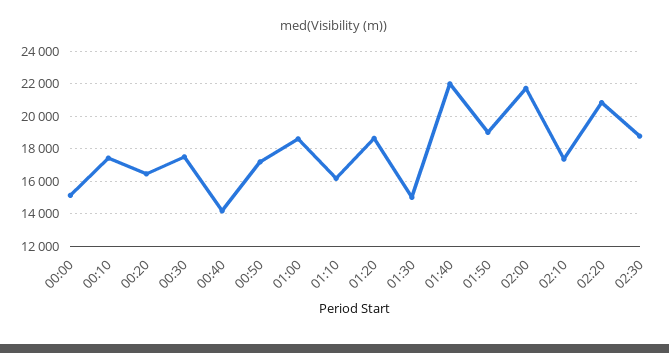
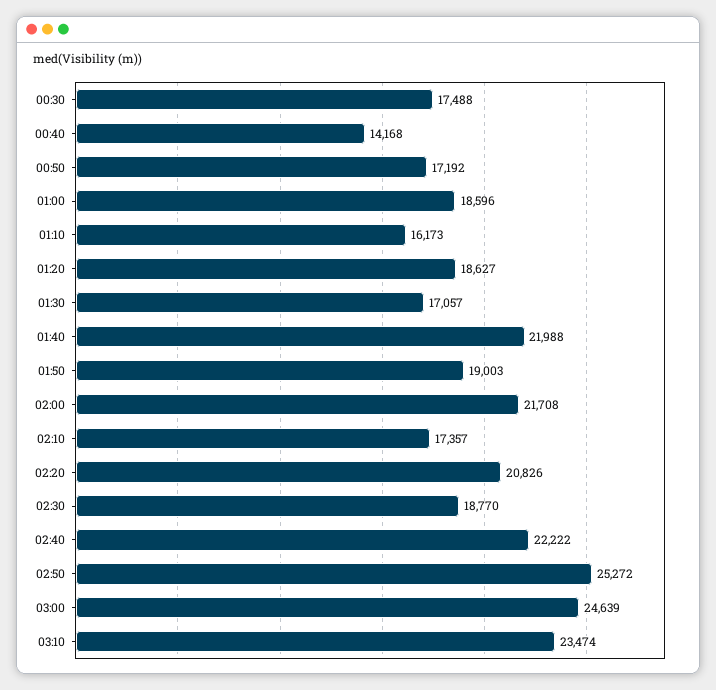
00:00: 15000 -> none
00:10: 17500 -> none
00:20: 16500 -> none
01:30: 15000 -> 17057
02:40: none -> 22222
02:50: none -> 25272
03:00: none -> 24639
03:10: none -> 23474

